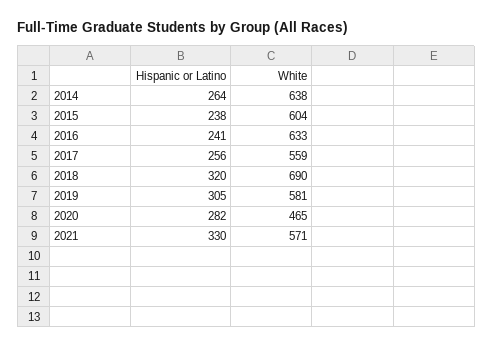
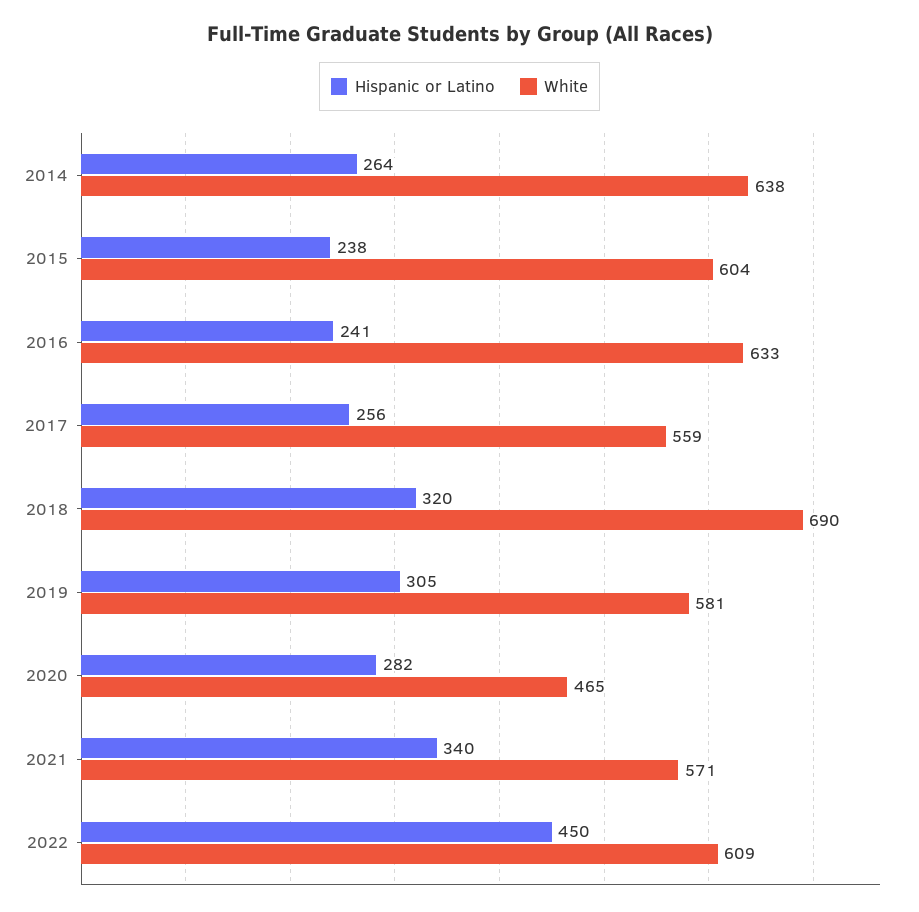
Hispanic or Latino, 2021: 330 -> 340
Hispanic or Latino, 2022: none -> 450
White, 2022: none -> 609

